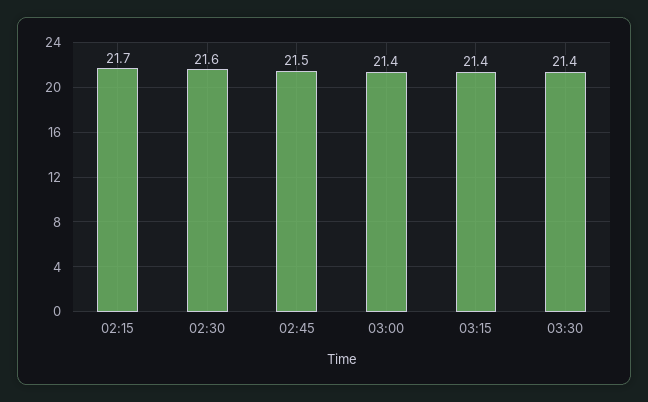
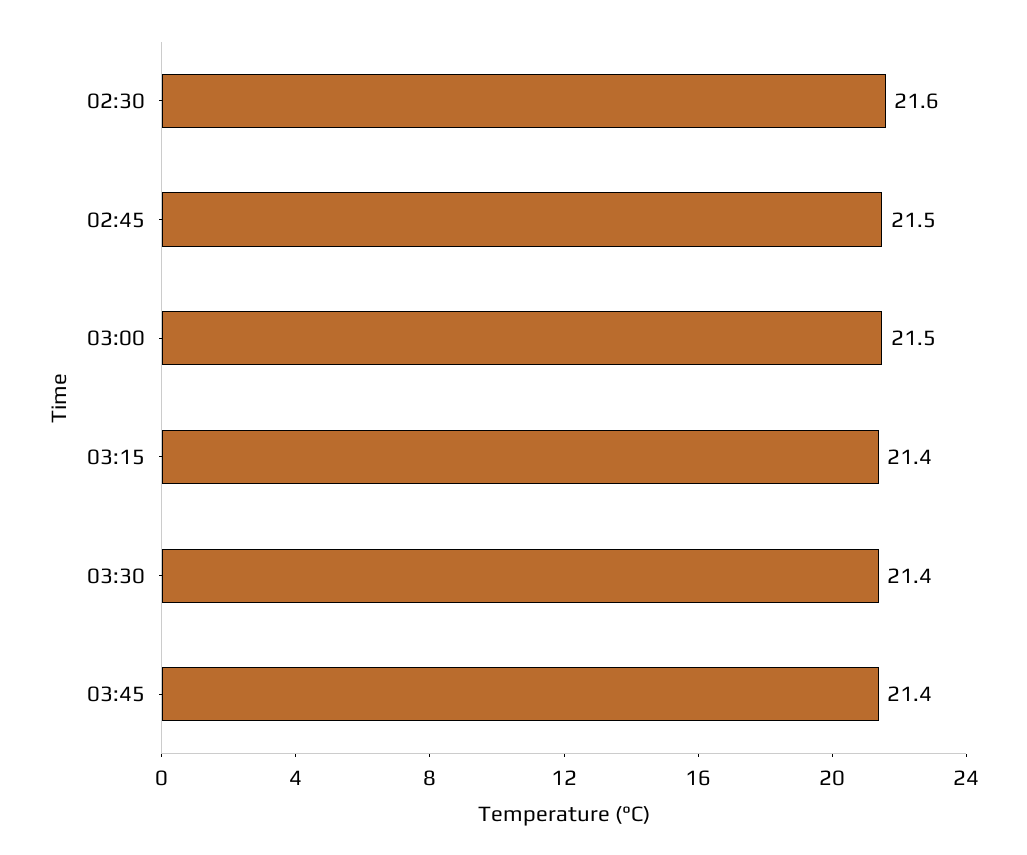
02:15: 21.7 -> none
03:00: 21.4 -> 21.5
03:45: none -> 21.4

